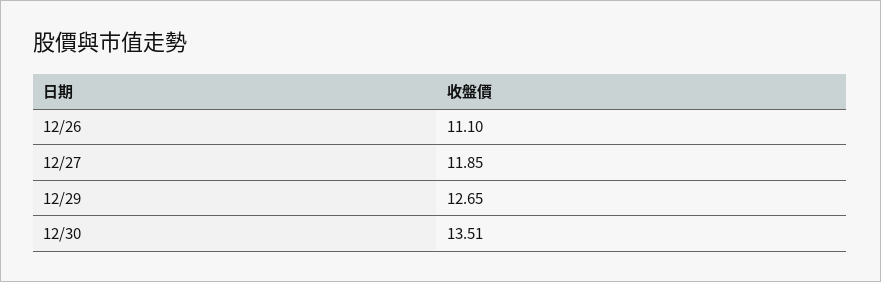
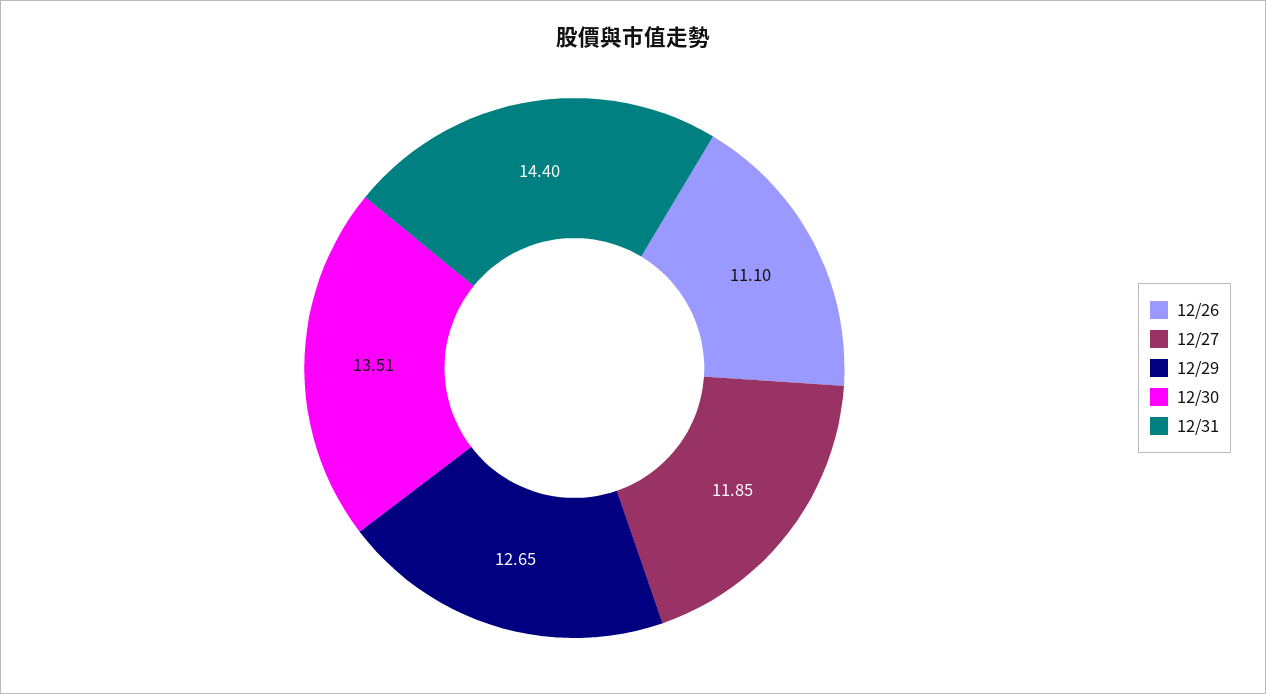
12/31: none -> 14.4

